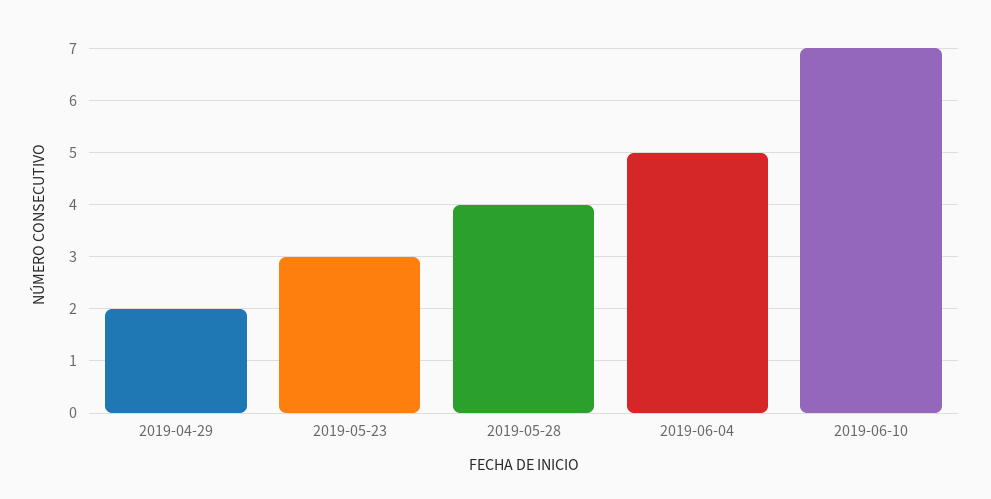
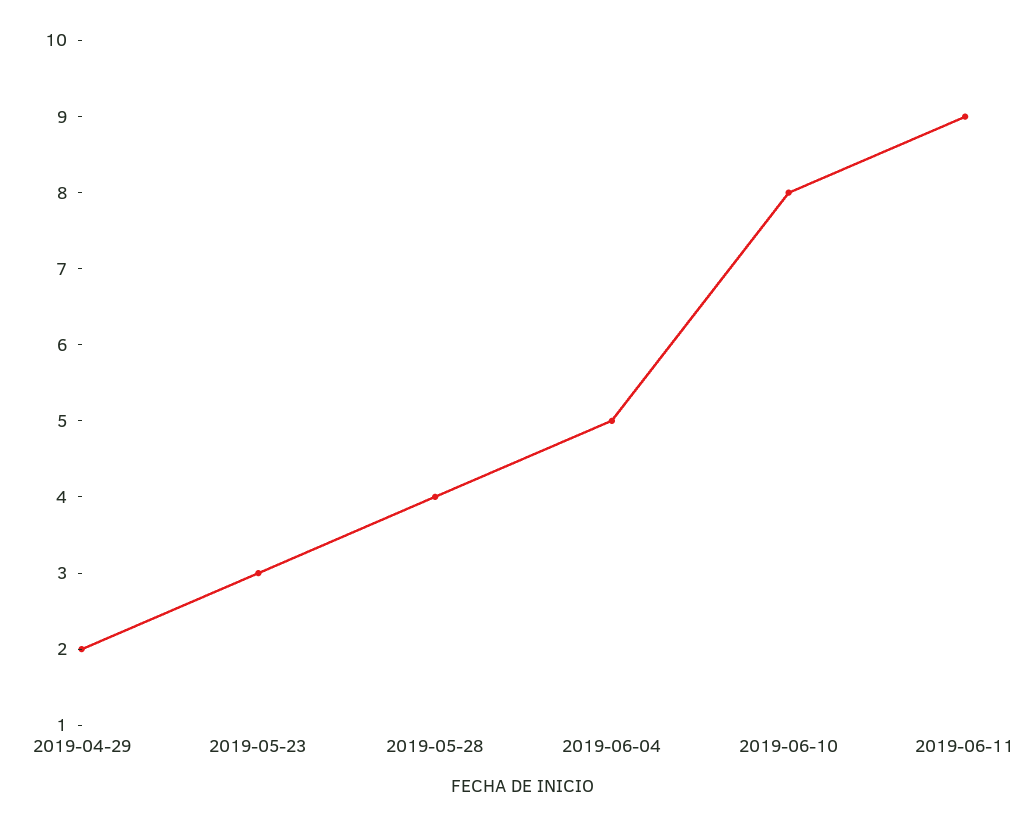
2019-06-10: 7 -> 8
2019-06-11: none -> 9

